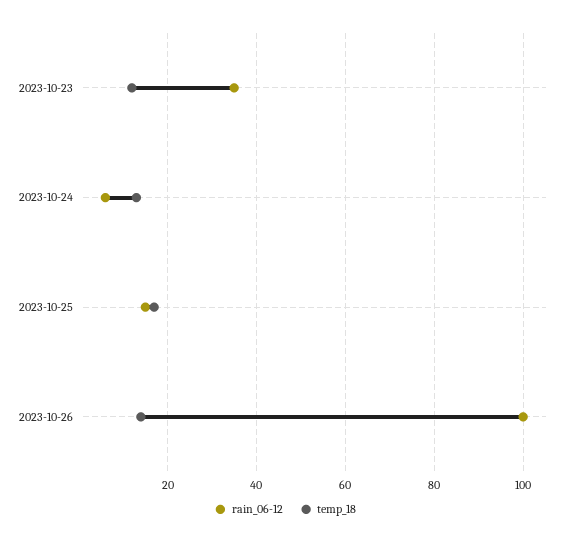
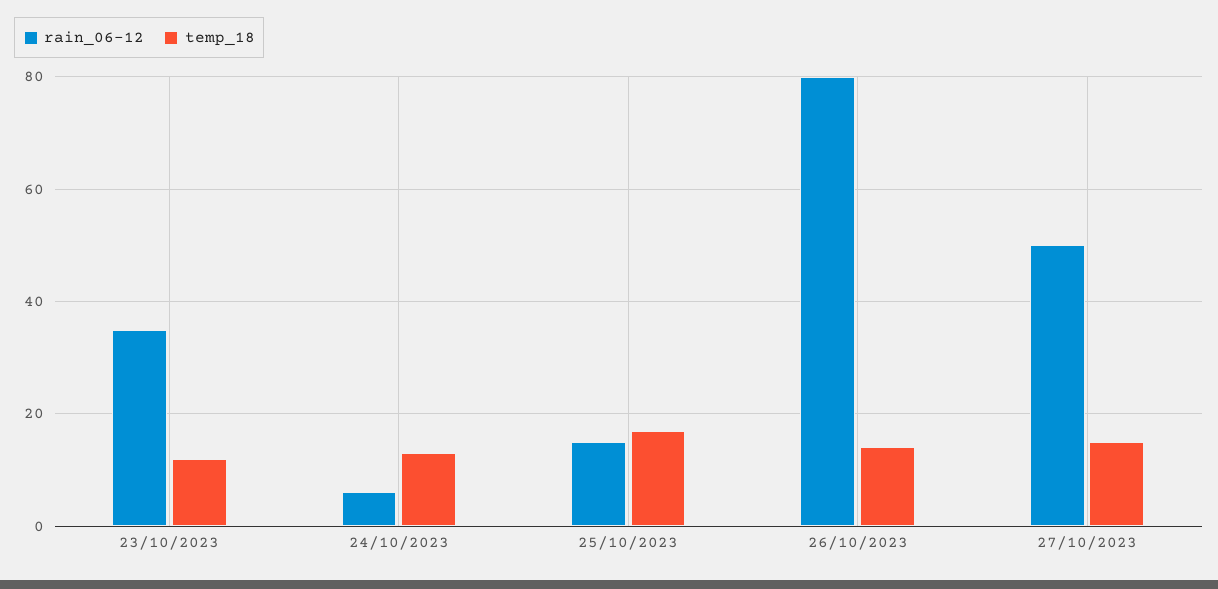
rain_06-12, 2023-10-26: 100 -> 80
rain_06-12, 27/10/2023: none -> 50
temp_18, 27/10/2023: none -> 15

